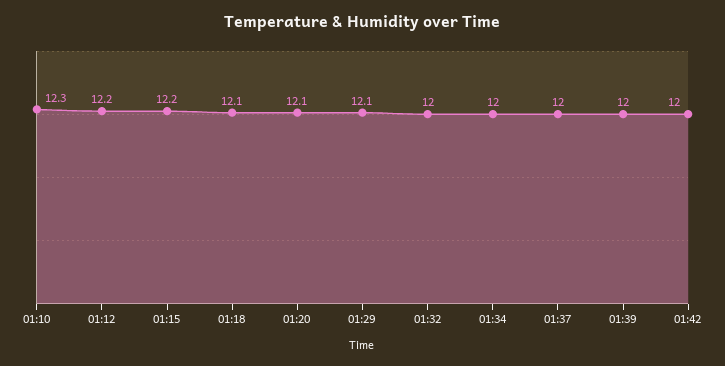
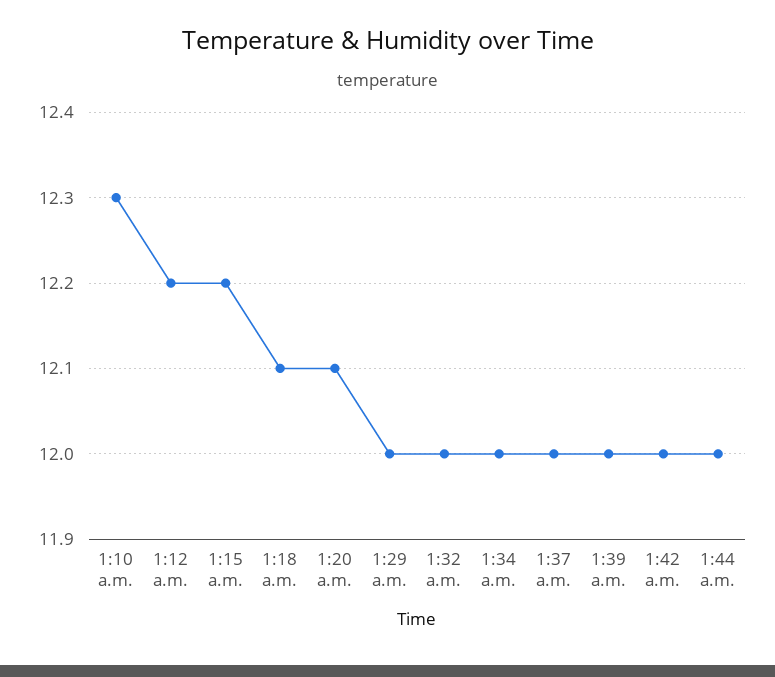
01:29: 12.1 -> 12
1:44 a.m.: none -> 12

